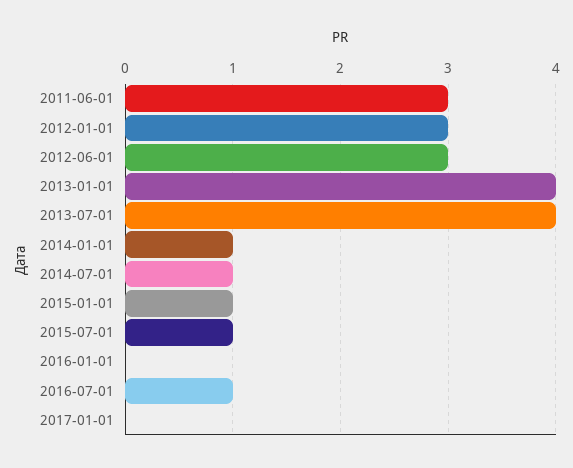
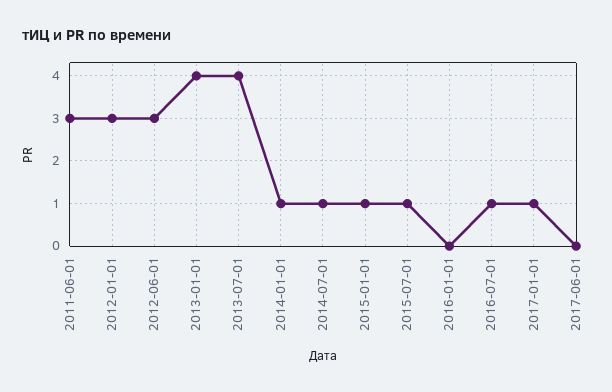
2017-01-01: 0 -> 1
2017-06-01: none -> 0

